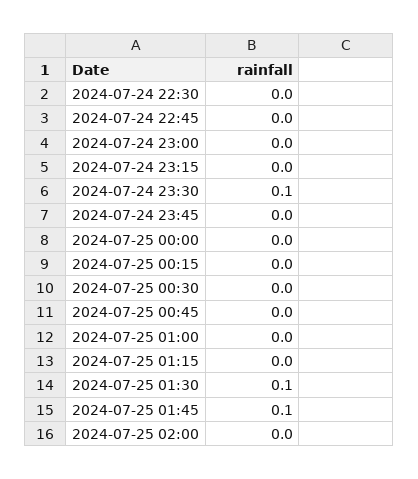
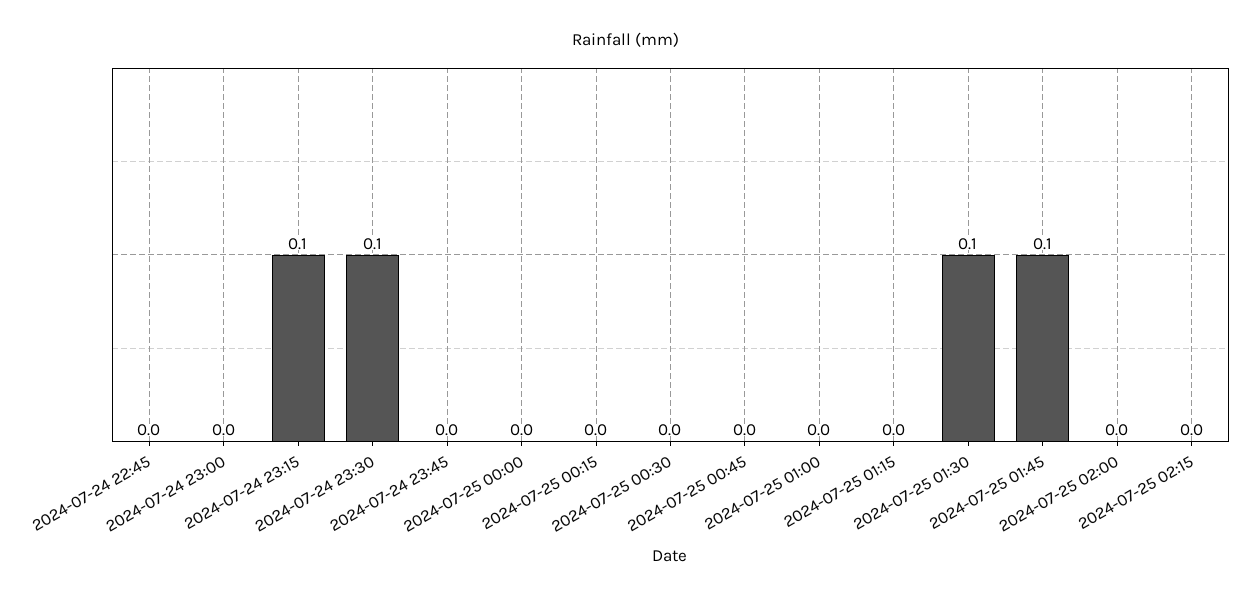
2024-07-24 22:30: 0 -> none
2024-07-24 23:15: 0 -> 0.1
2024-07-25 02:15: none -> 0

